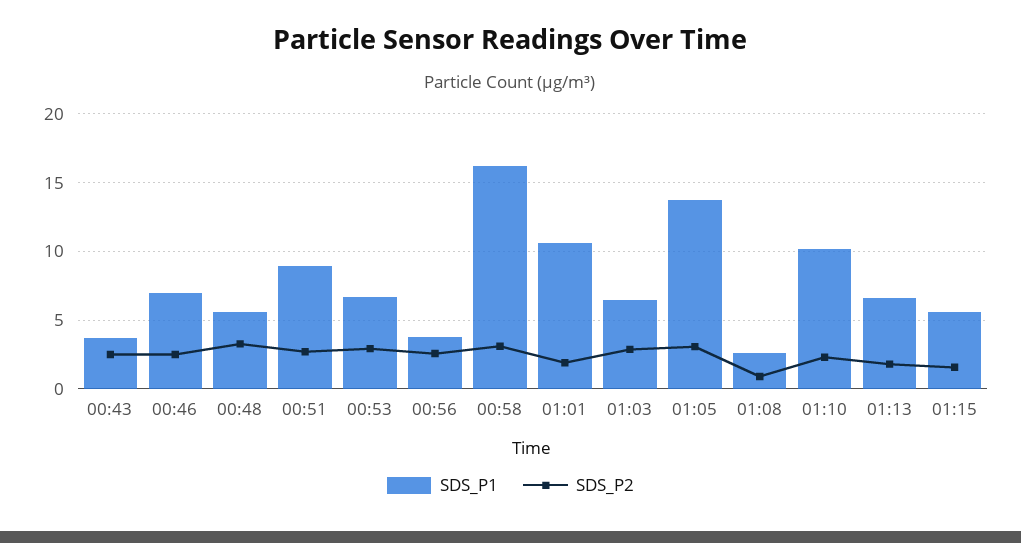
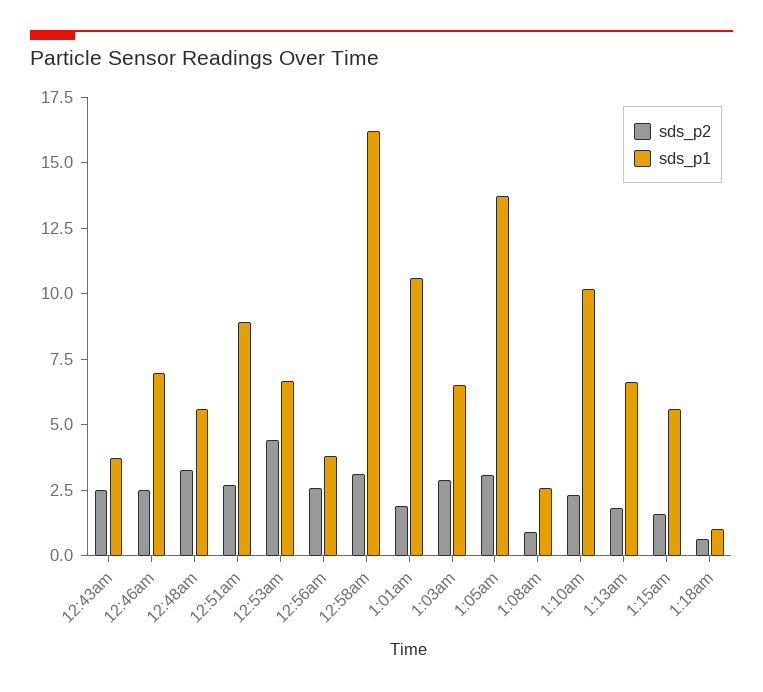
SDS_P2, 00:53: 3 -> 4.5
SDS_P2, 1:18am: none -> 0.5
SDS_P1, 1:18am: none -> 1

